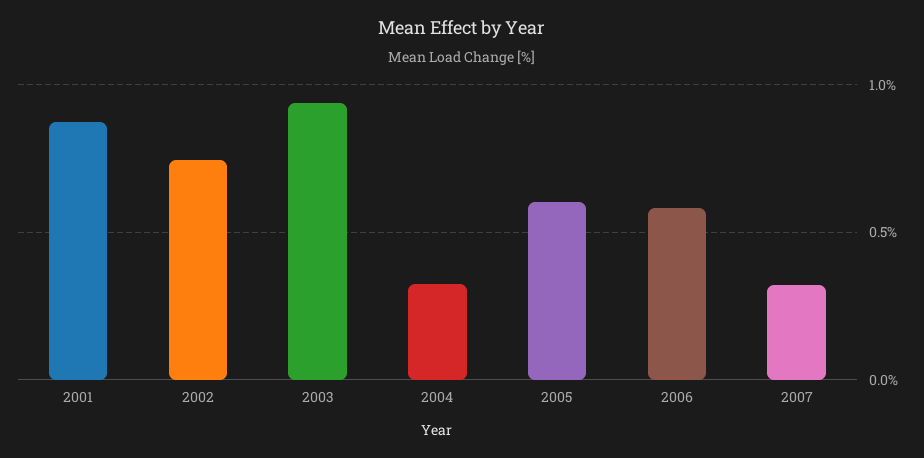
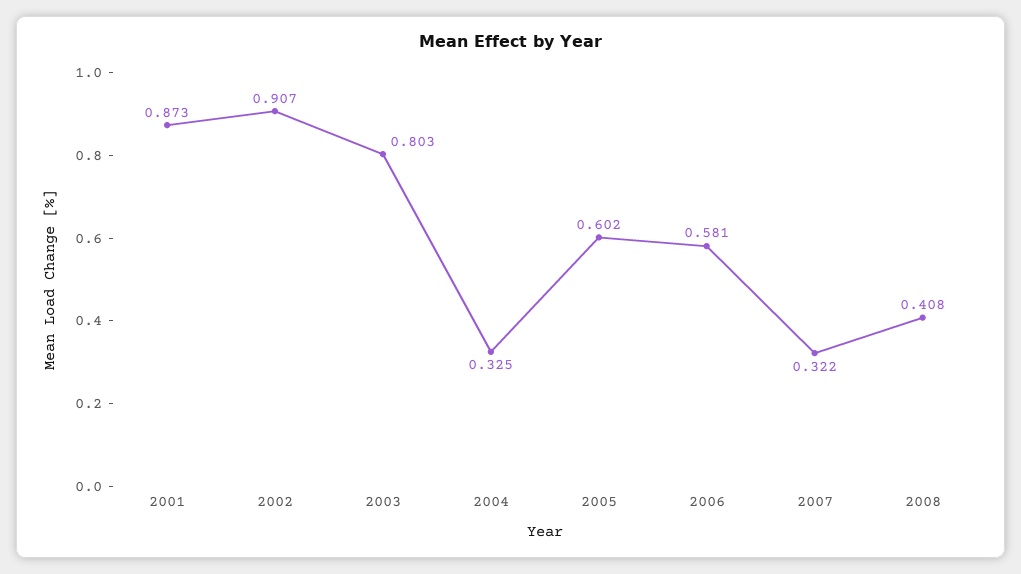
2002: 0.75 -> 0.907
2003: 0.95 -> 0.803
2008: none -> 0.408

